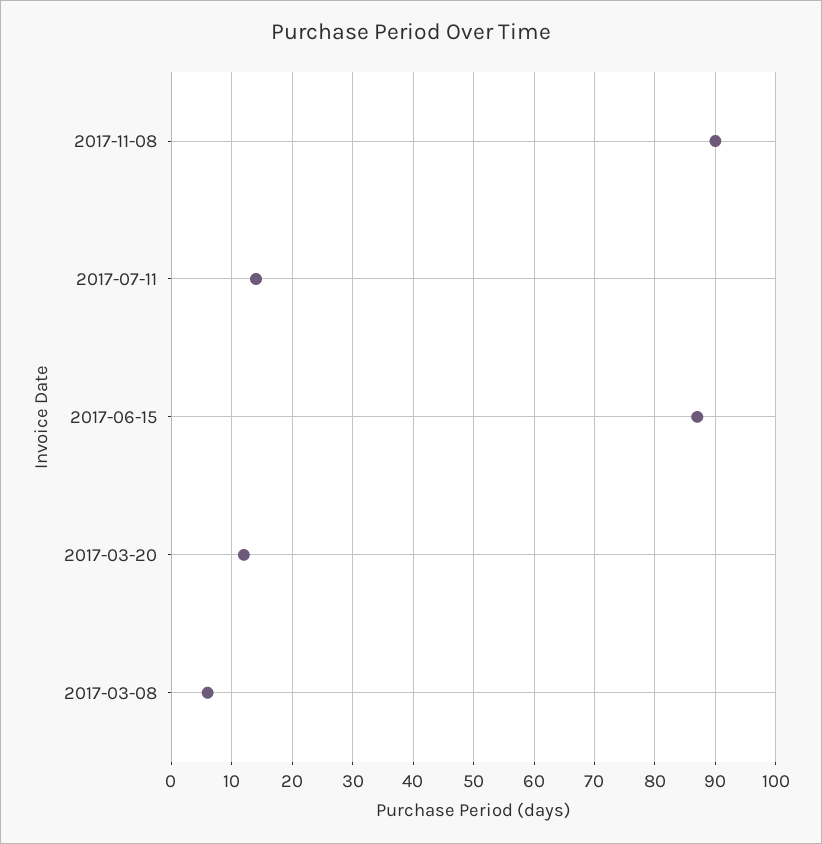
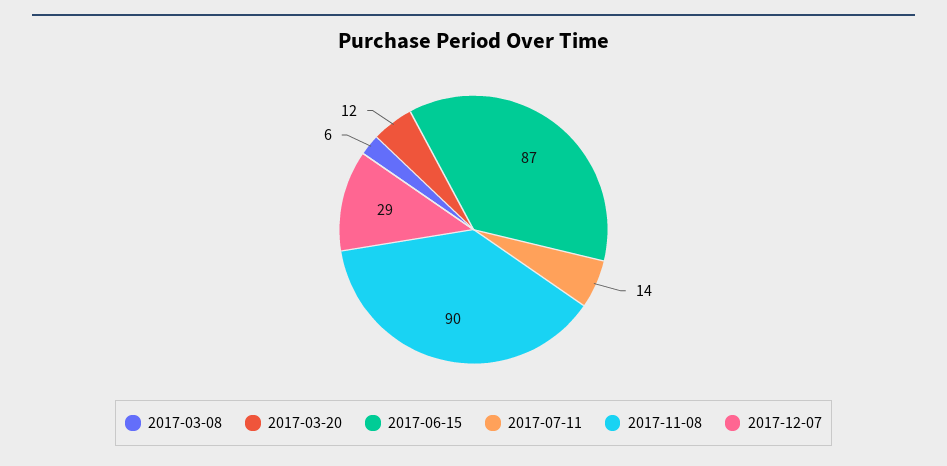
2017-12-07: none -> 29

